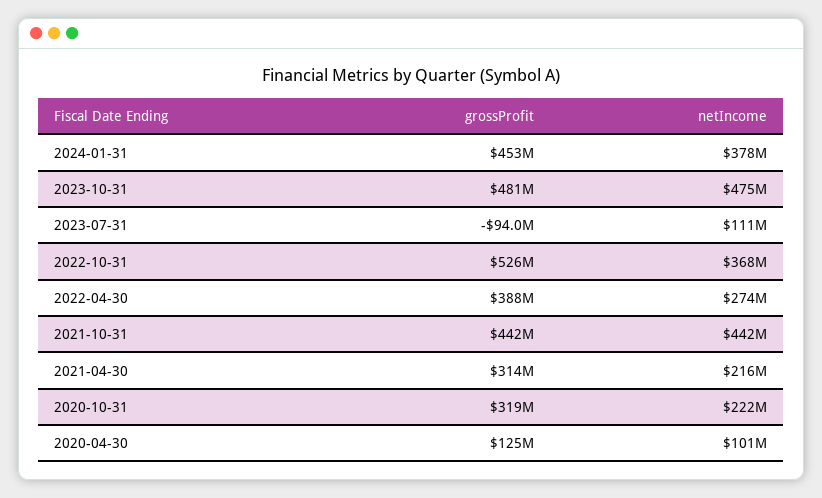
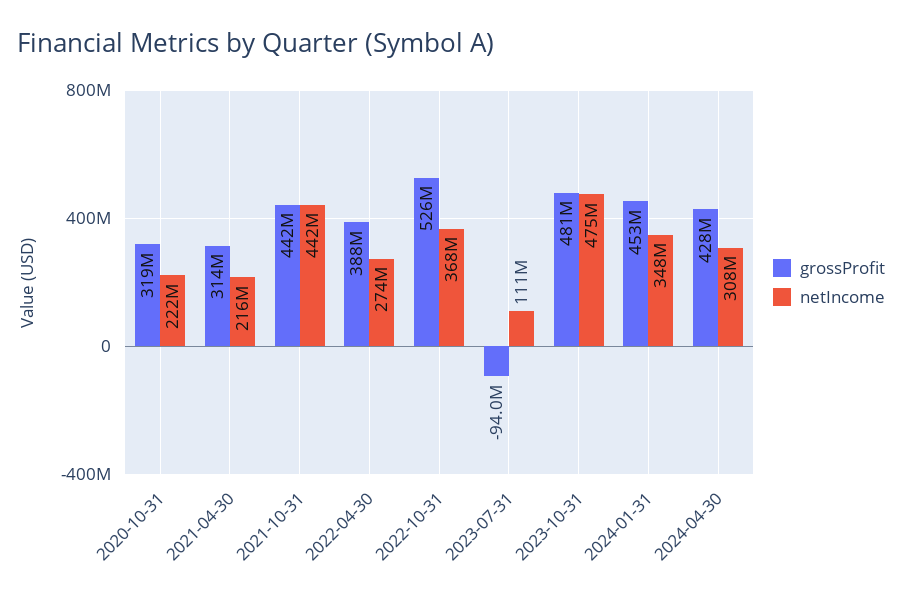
netIncome, 2024-01-31: 378000000 -> 348000000
grossProfit, 2020-04-30: 125000000 -> none
netIncome, 2020-04-30: 101000000 -> none
grossProfit, 2024-04-30: none -> 428000000
netIncome, 2024-04-30: none -> 308000000

